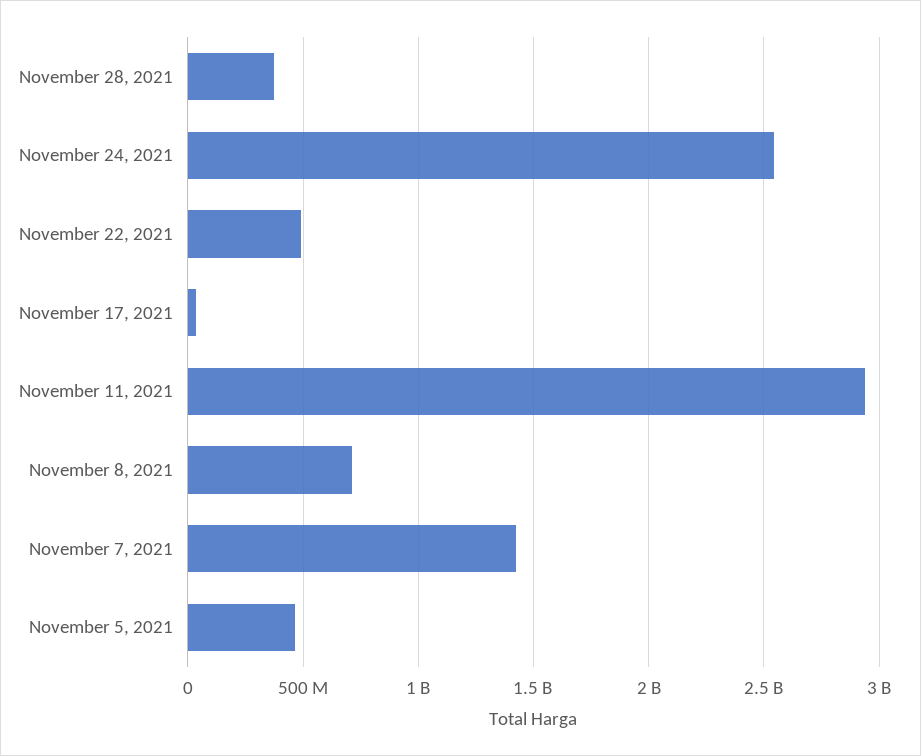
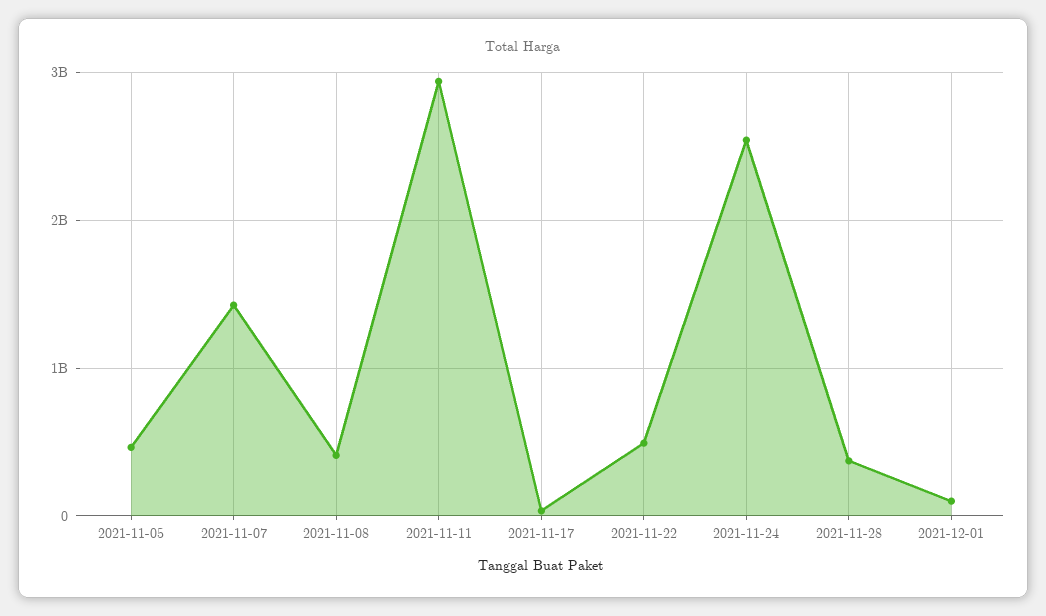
November 8, 2021: 700000000 -> 400000000
2021-12-01: none -> 100000000

